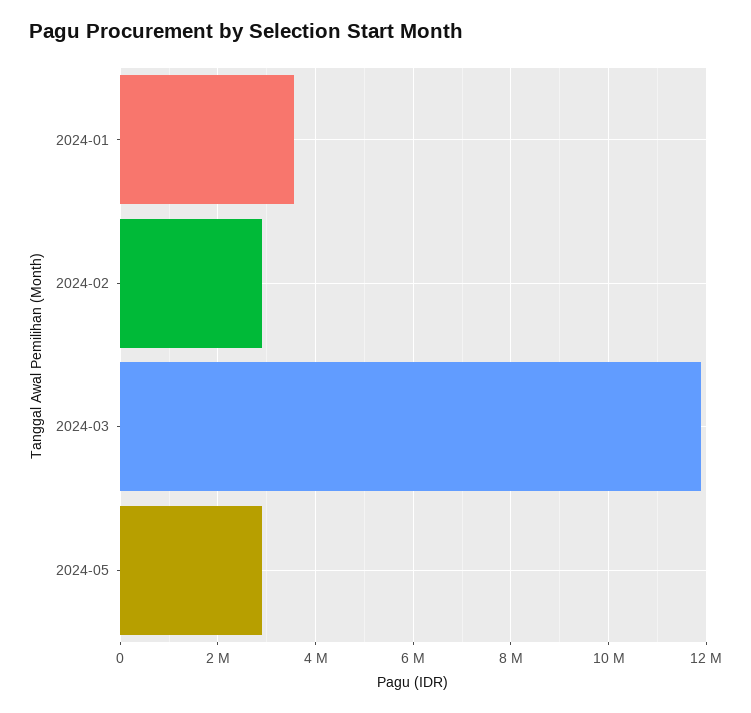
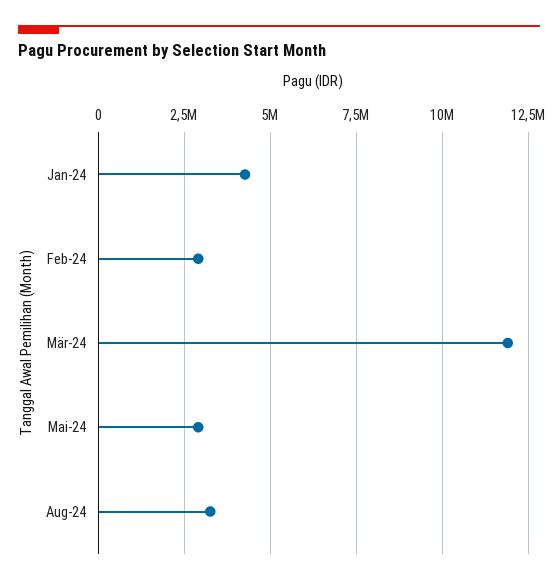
2024-01: 3600000 -> 4250000
Aug-24: none -> 3250000

